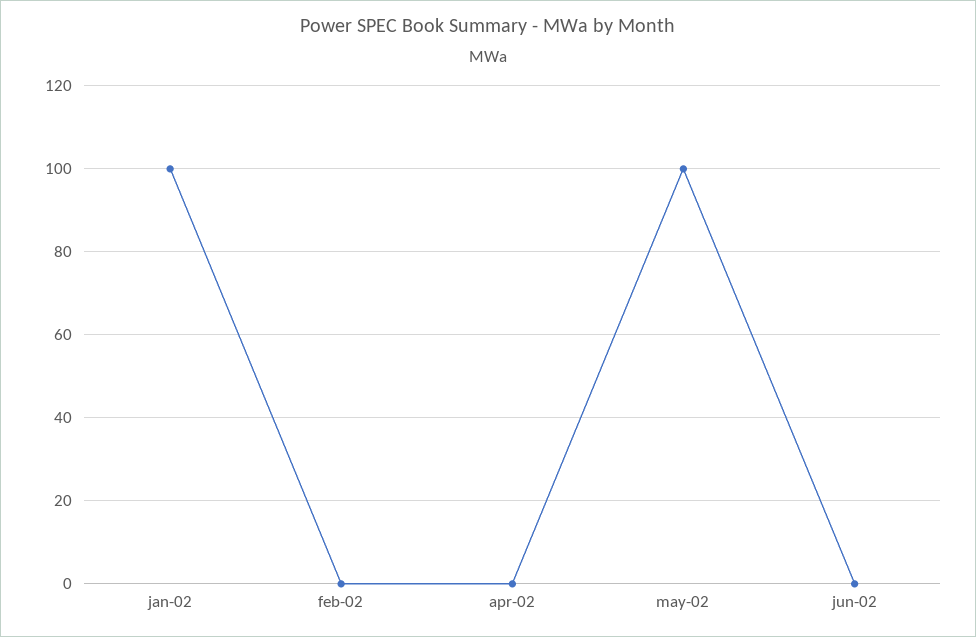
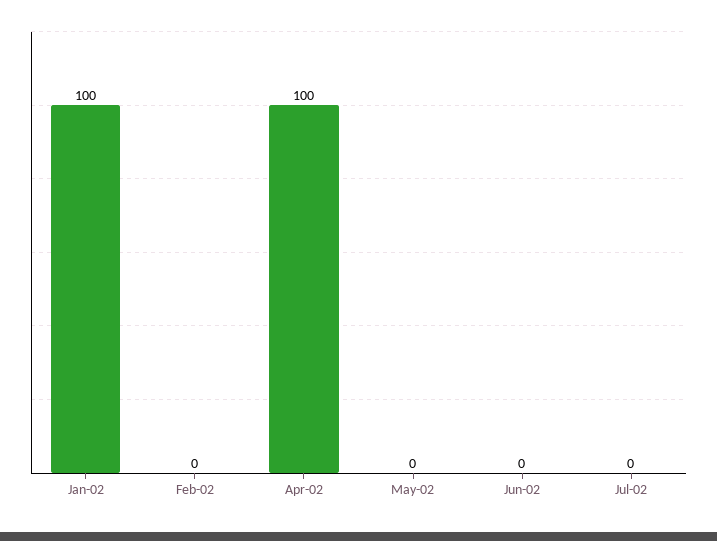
apr-02: 0 -> 100
may-02: 100 -> 0
Jul-02: none -> 0

